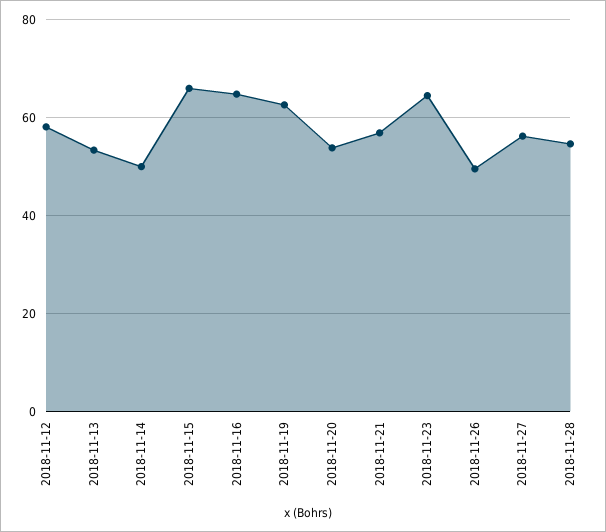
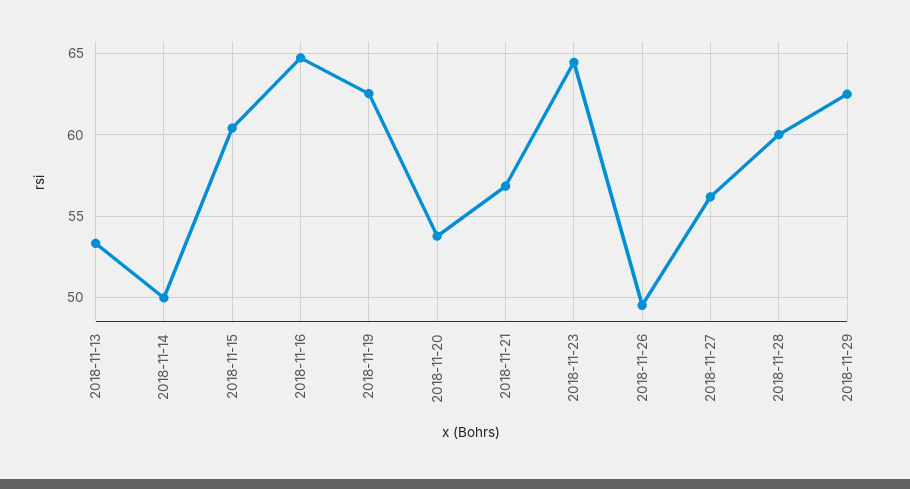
2018-11-12: 58 -> none
2018-11-15: 66 -> 60.5
2018-11-28: 54 -> 60
2018-11-29: none -> 62.5

